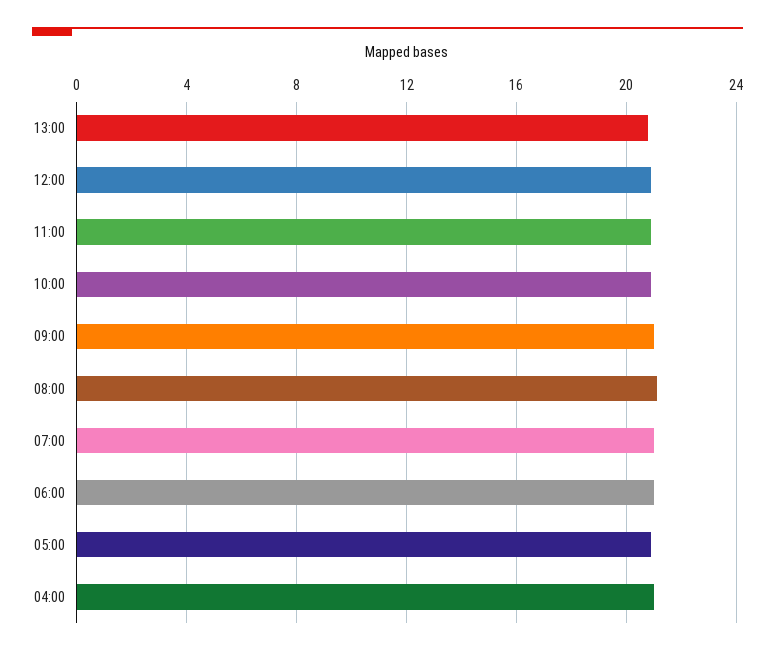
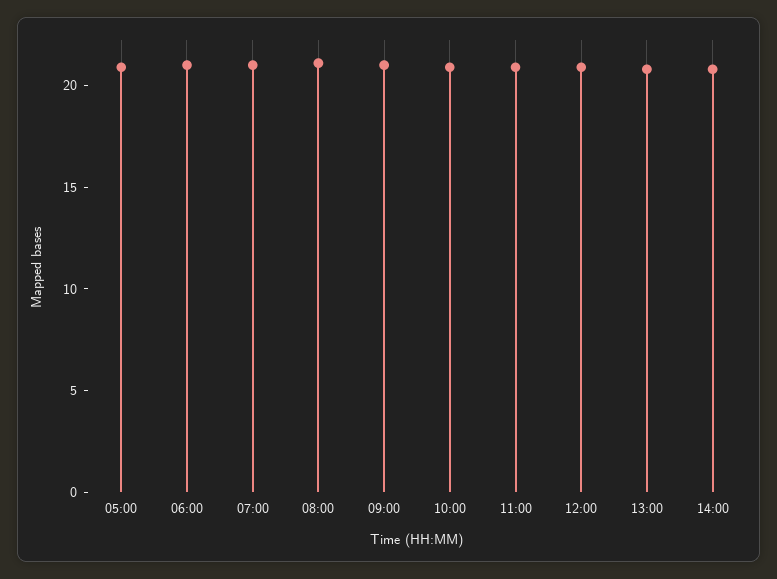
04:00: 21 -> none
14:00: none -> 21

